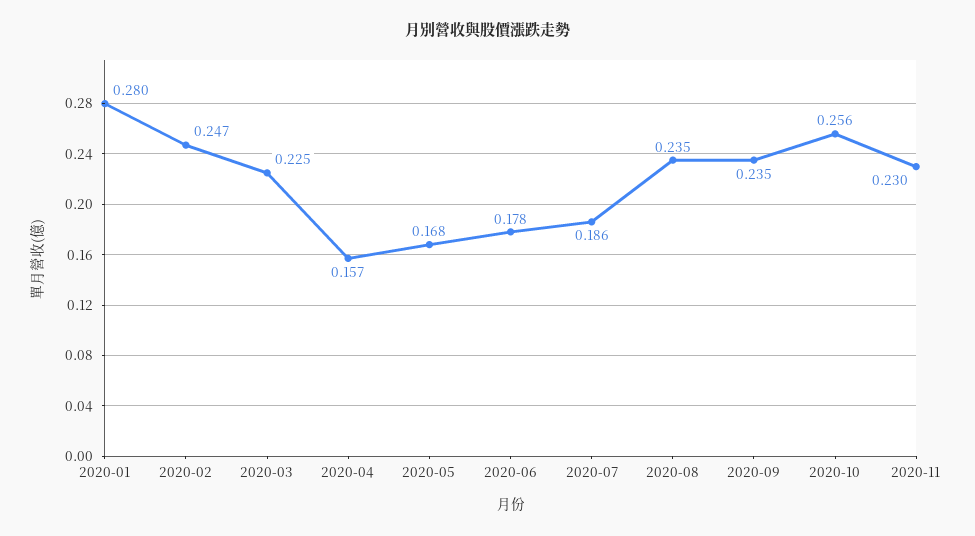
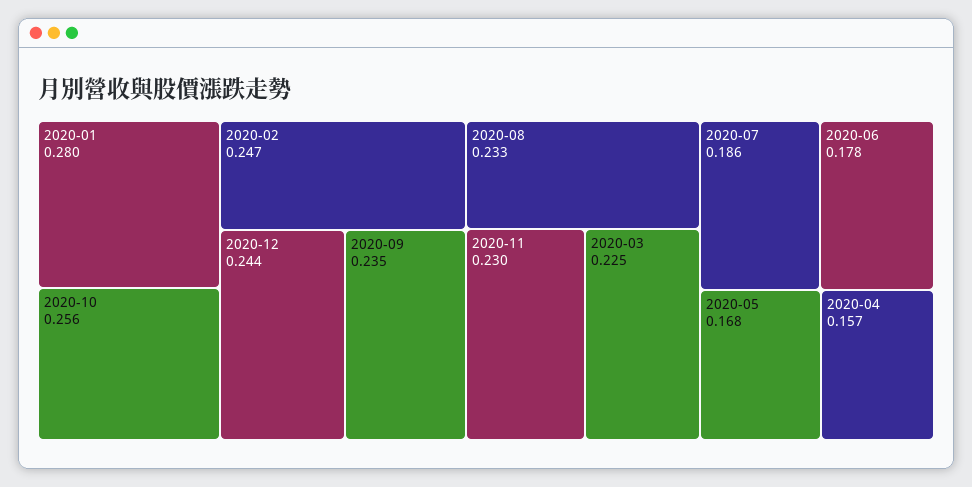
2020-08: 0.235 -> 0.233
2020-12: none -> 0.244

